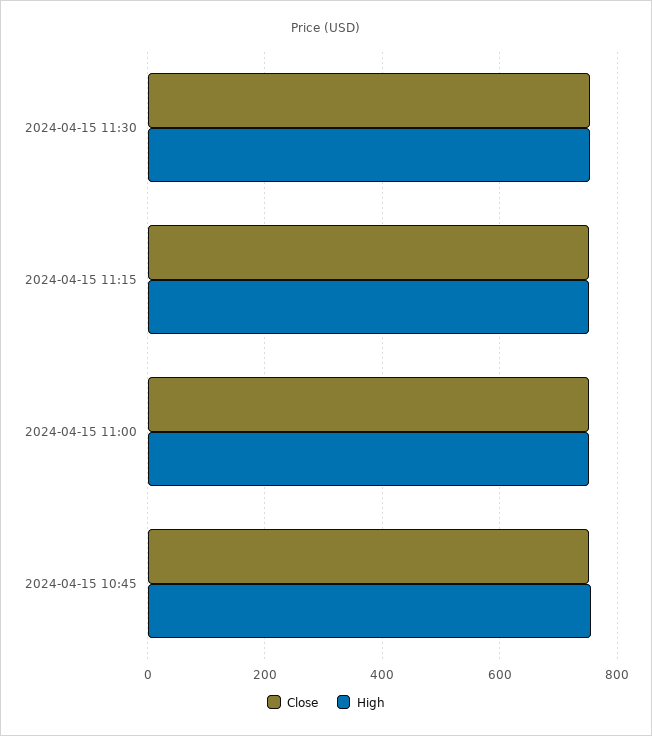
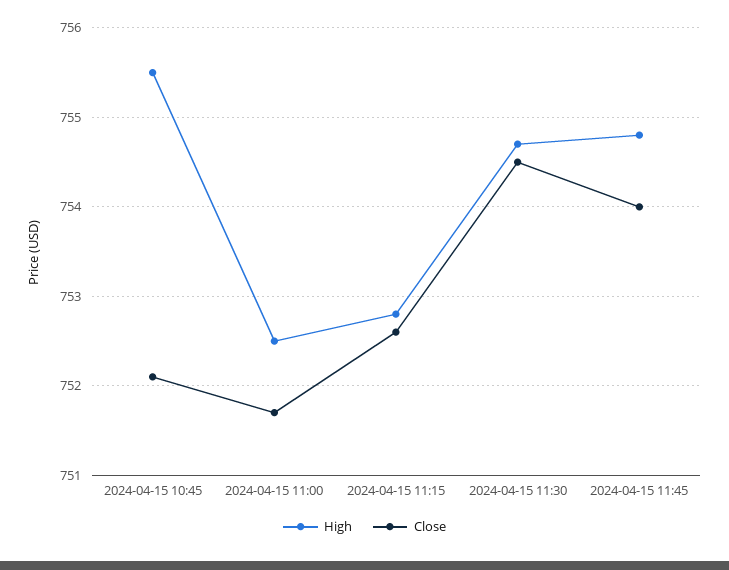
High, 2024-04-15 11:45: none -> 754.8
Close, 2024-04-15 11:45: none -> 754

